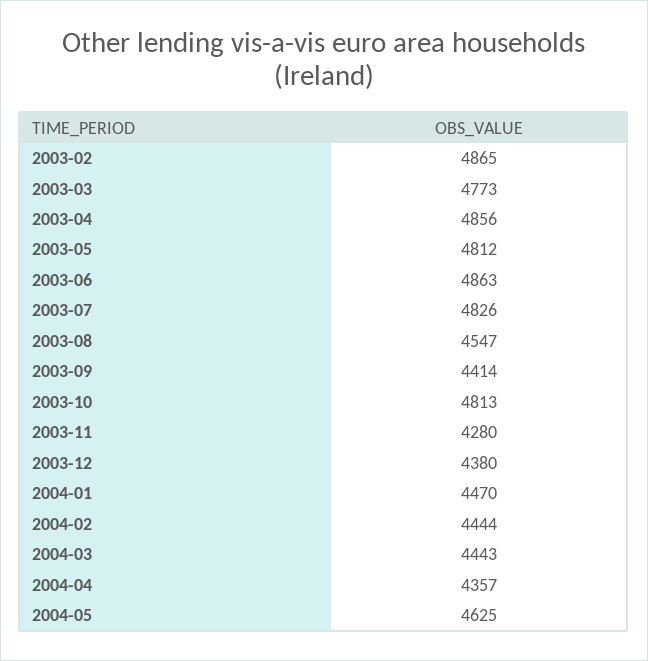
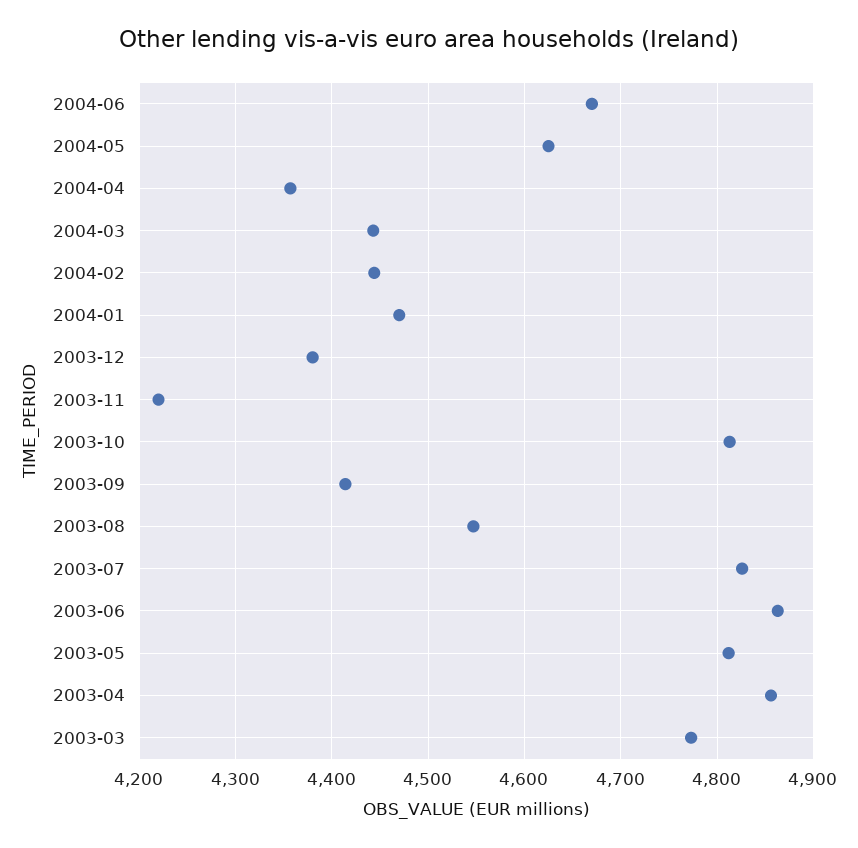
2003-02: 4865 -> none
2003-11: 4280 -> 4220
2004-06: none -> 4670

